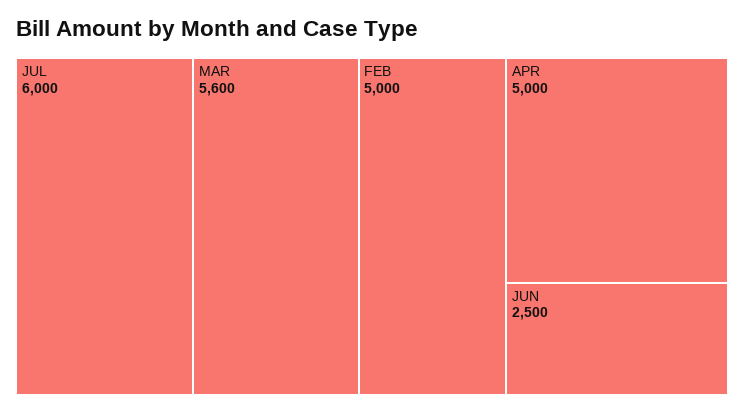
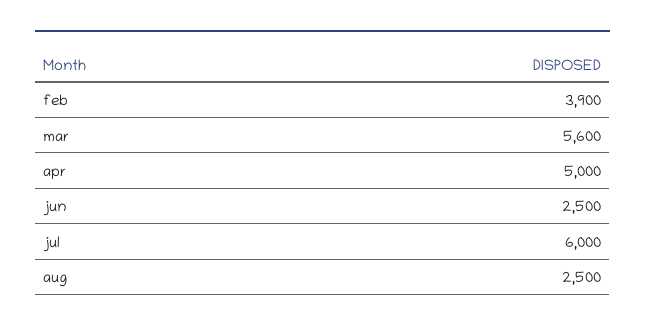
FEB: 5000 -> 3900
aug: none -> 2500

